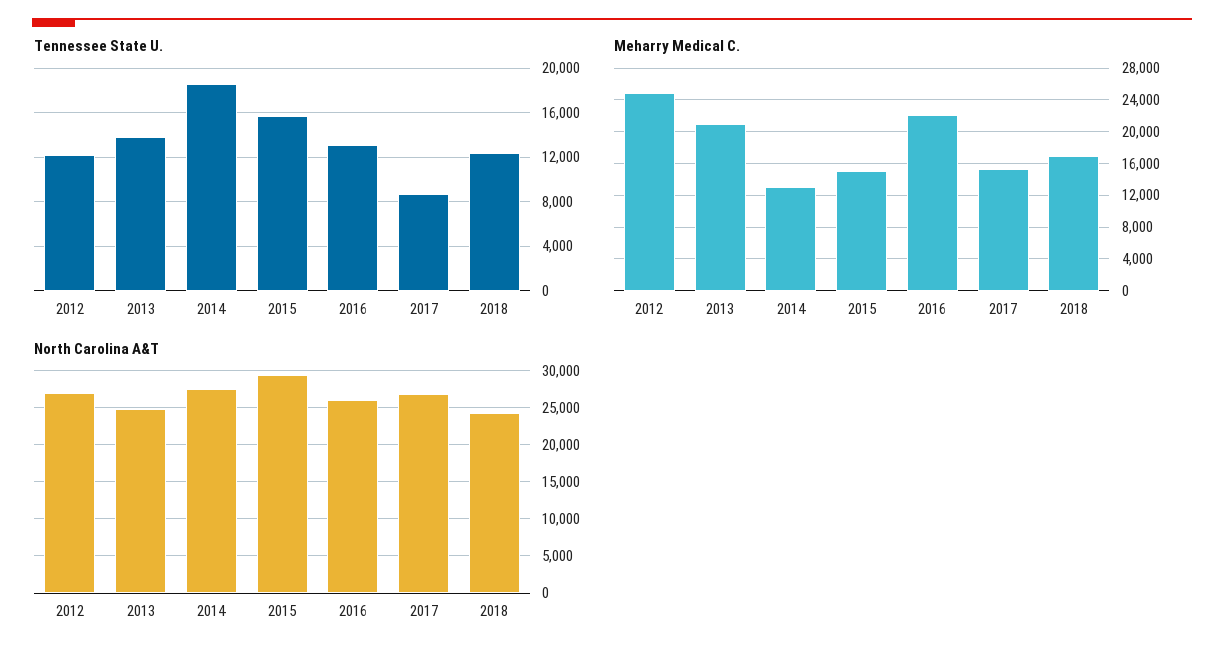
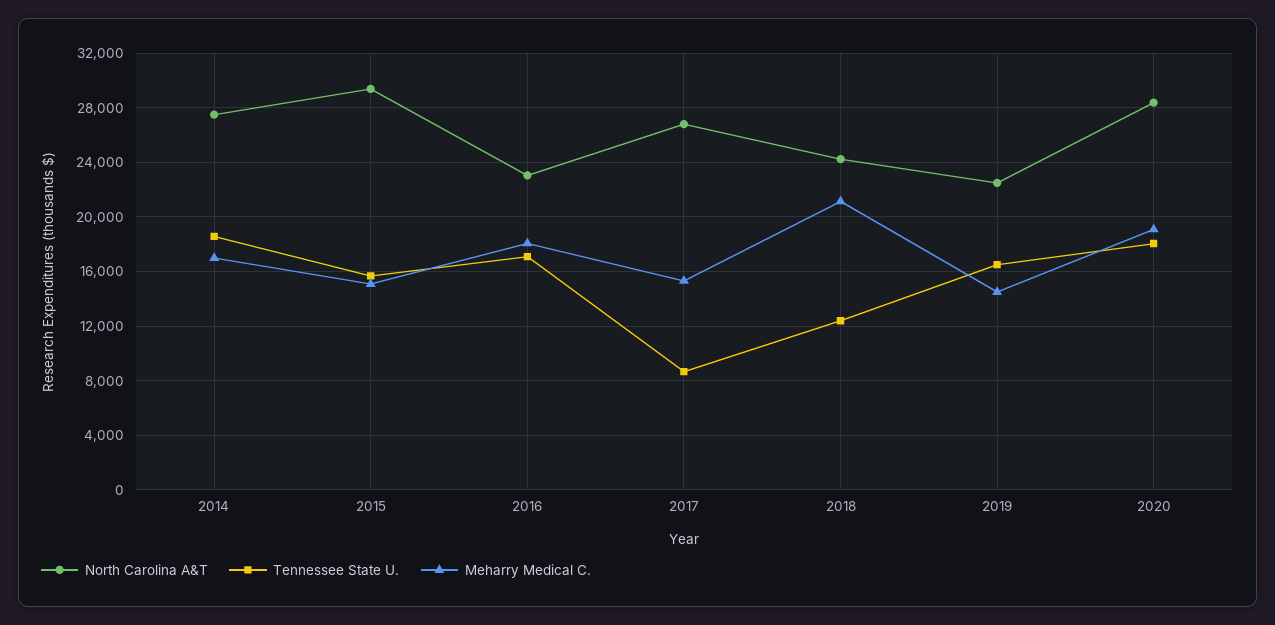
Tennessee State U., 2012: 12000 -> none
Tennessee State U., 2013: 14000 -> none
Tennessee State U., 2016: 13000 -> 17000
Meharry Medical C., 2012: 25000 -> none
Meharry Medical C., 2013: 21000 -> none
Meharry Medical C., 2014: 13000 -> 17000
Meharry Medical C., 2016: 22000 -> 18000
Meharry Medical C., 2018: 17000 -> 21000
North Carolina A&T, 2012: 27000 -> none
North Carolina A&T, 2013: 25000 -> none
North Carolina A&T, 2016: 26000 -> 23000
North Carolina A&T, 2019: none -> 22500
Tennessee State U., 2019: none -> 16500
Meharry Medical C., 2019: none -> 14500
North Carolina A&T, 2020: none -> 28500
Tennessee State U., 2020: none -> 18000
Meharry Medical C., 2020: none -> 19000

